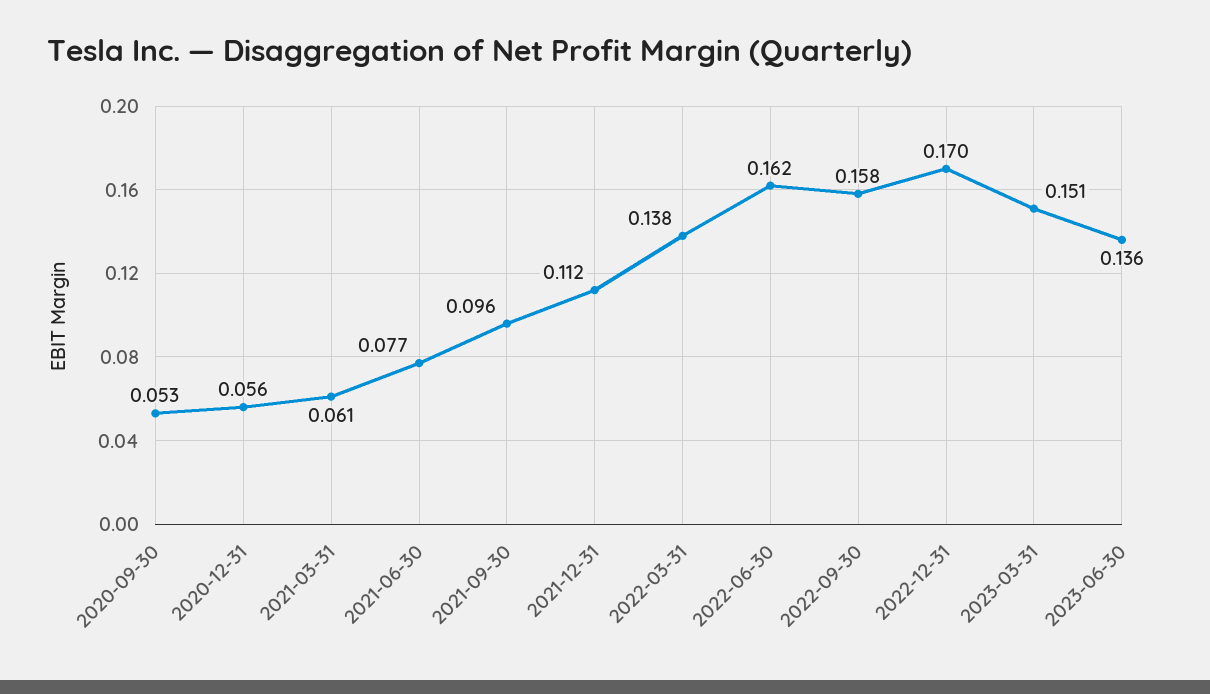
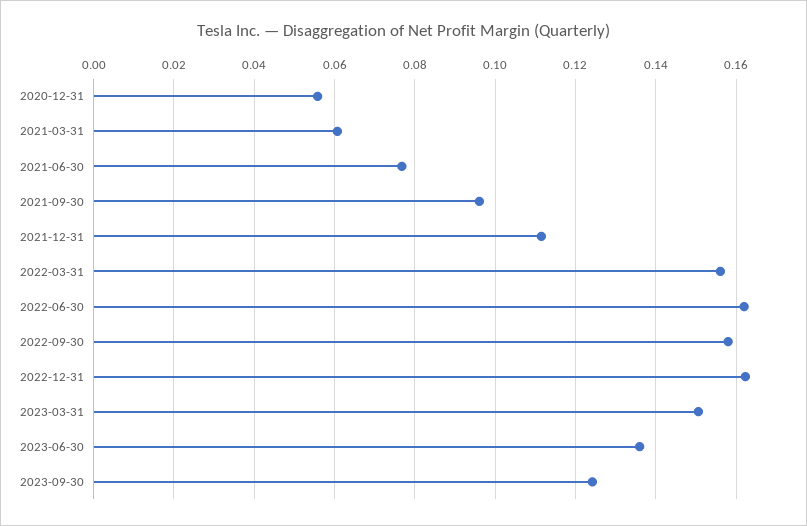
2020-09-30: 0.053 -> none
2022-03-31: 0.138 -> 0.156
2022-12-31: 0.17 -> 0.162
2023-09-30: none -> 0.124

